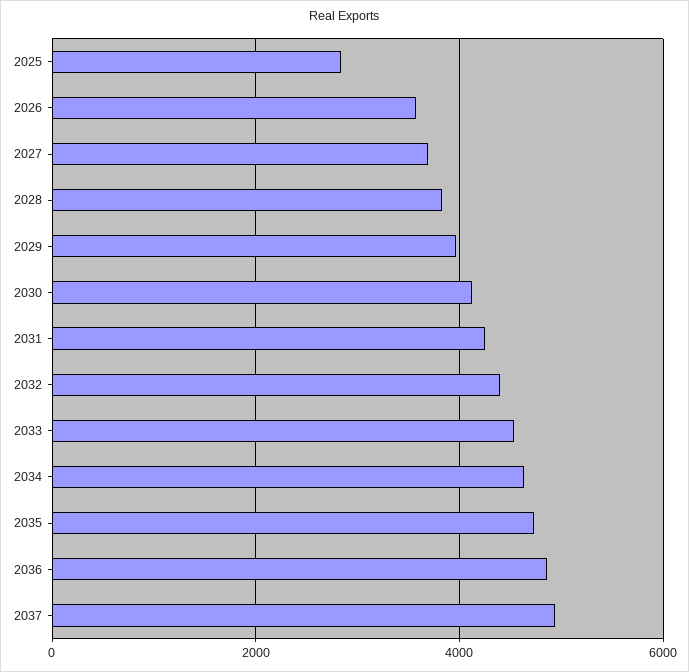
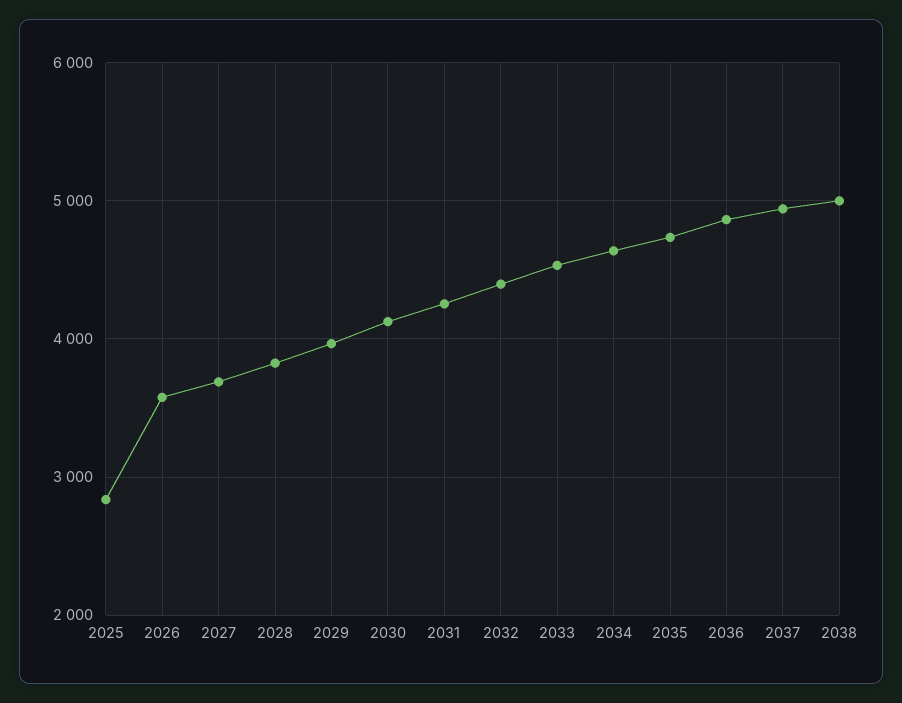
2038: none -> 5000

